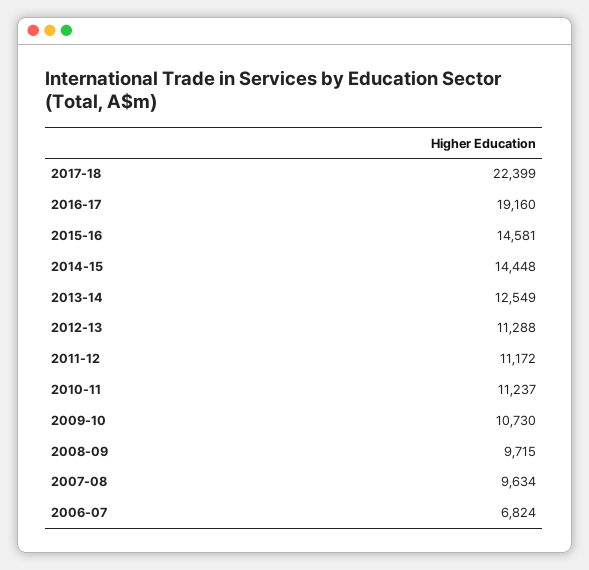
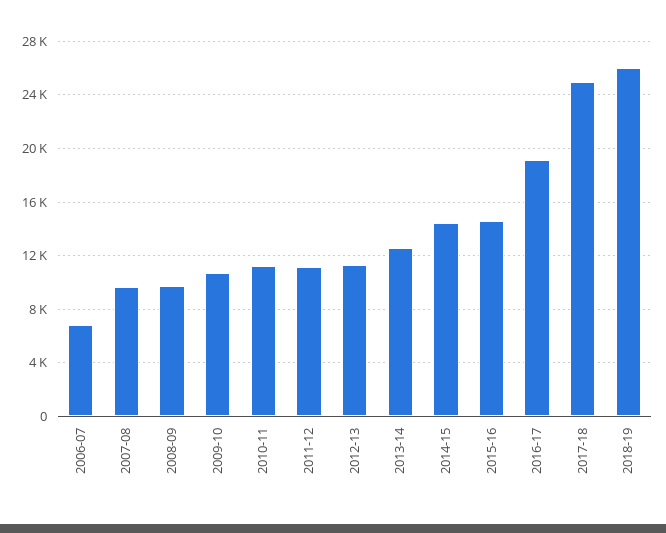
2017-18: 22399 -> 25000
2018-19: none -> 26000

